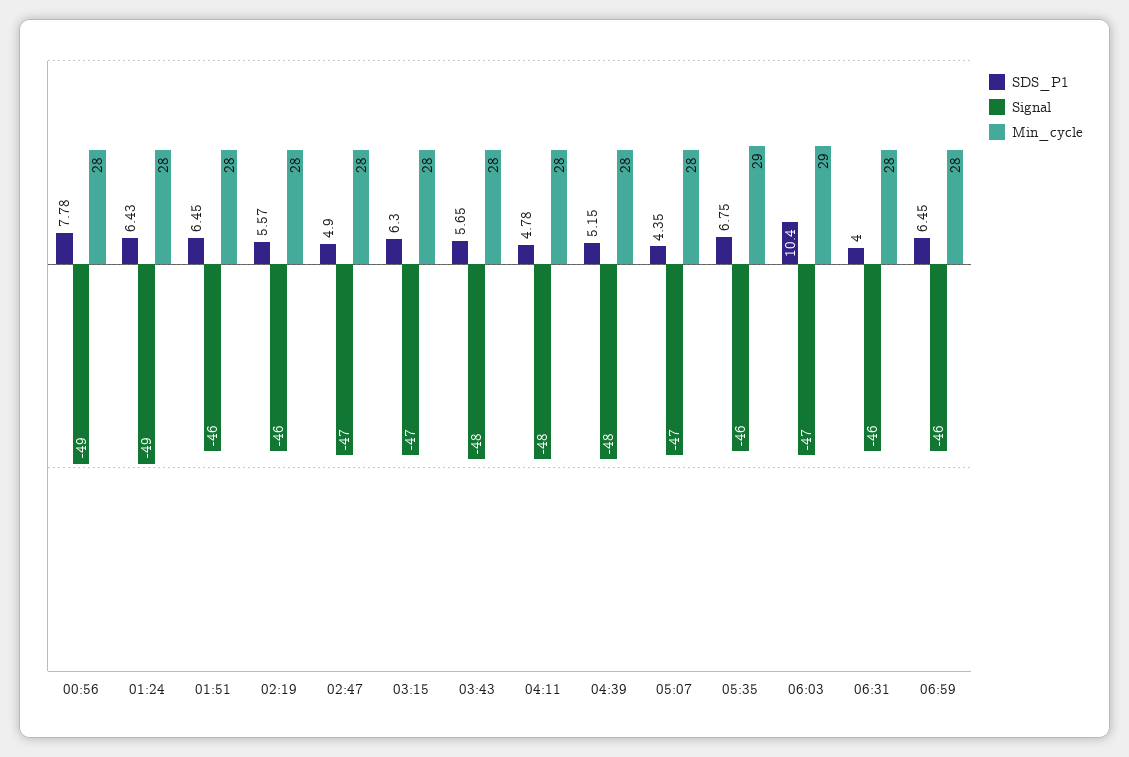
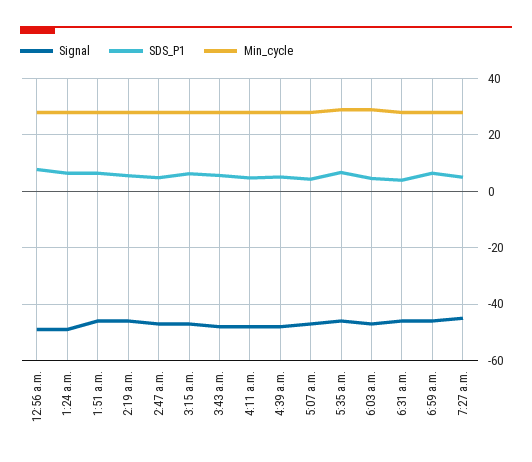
SDS_P1, 06:03: 10.4 -> 5
Signal, 7:27 a.m.: none -> -45
SDS_P1, 7:27 a.m.: none -> 5
Min_cycle, 7:27 a.m.: none -> 27.5

